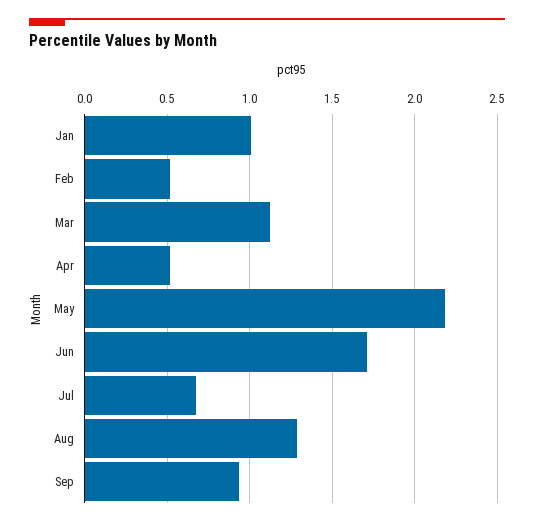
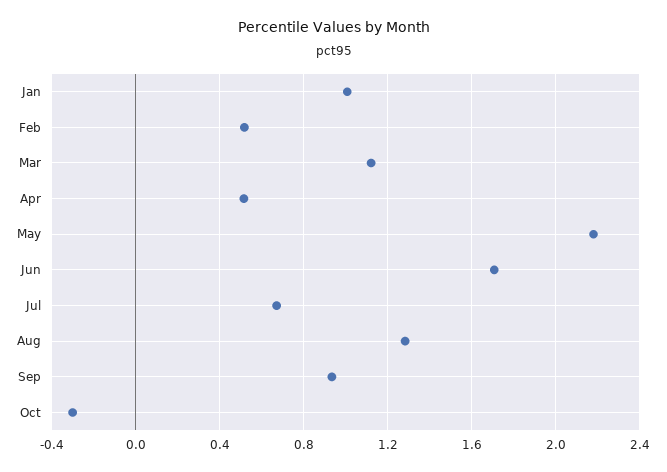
Oct: none -> -0.3

